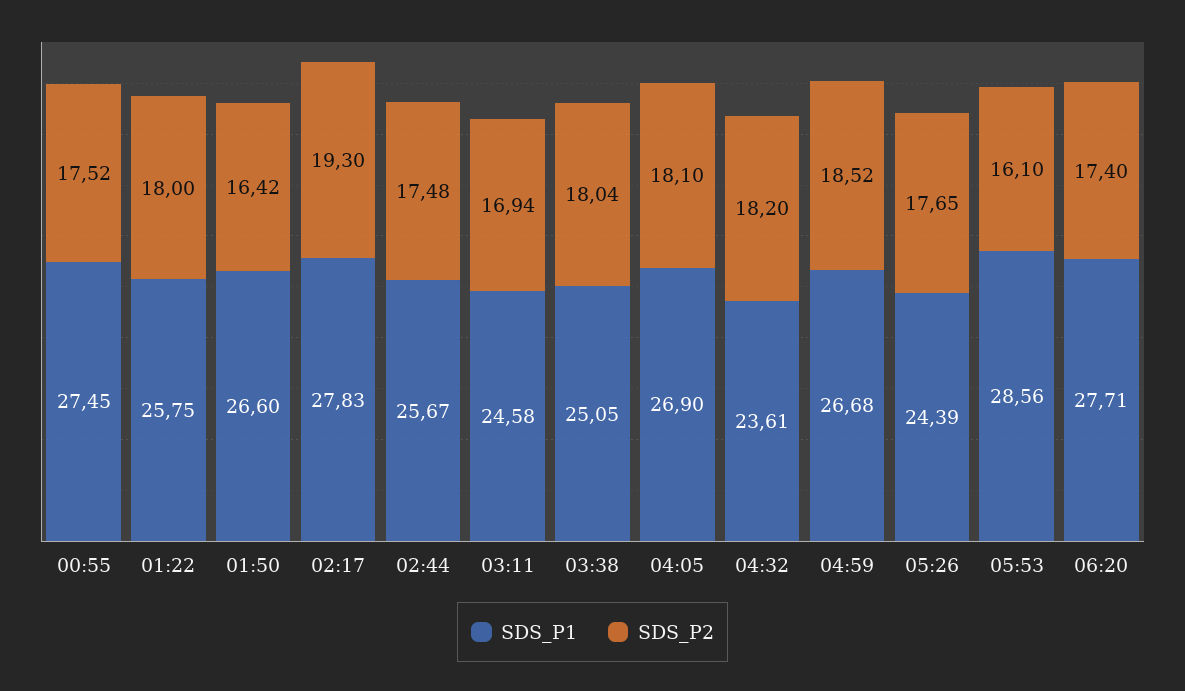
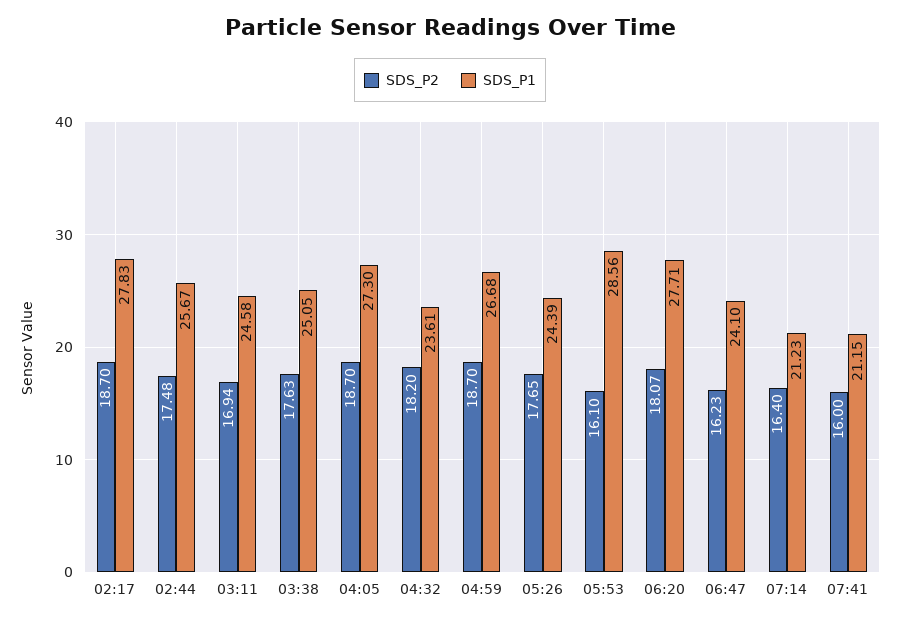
SDS_P1, 00:55: 27.45 -> none
SDS_P2, 00:55: 17.52 -> none
SDS_P1, 01:22: 25.75 -> none
SDS_P2, 01:22: 18 -> none
SDS_P1, 01:50: 26.6 -> none
SDS_P2, 01:50: 16.42 -> none
SDS_P2, 02:17: 19.3 -> 18.7
SDS_P2, 03:38: 18.04 -> 17.63
SDS_P1, 04:05: 26.9 -> 27.3
SDS_P2, 04:05: 18.1 -> 18.7
SDS_P2, 04:59: 18.52 -> 18.7
SDS_P2, 06:20: 17.4 -> 18.07
SDS_P2, 06:47: none -> 16.23
SDS_P1, 06:47: none -> 24.1
SDS_P2, 07:14: none -> 16.4
SDS_P1, 07:14: none -> 21.23
SDS_P2, 07:41: none -> 16
SDS_P1, 07:41: none -> 21.15

